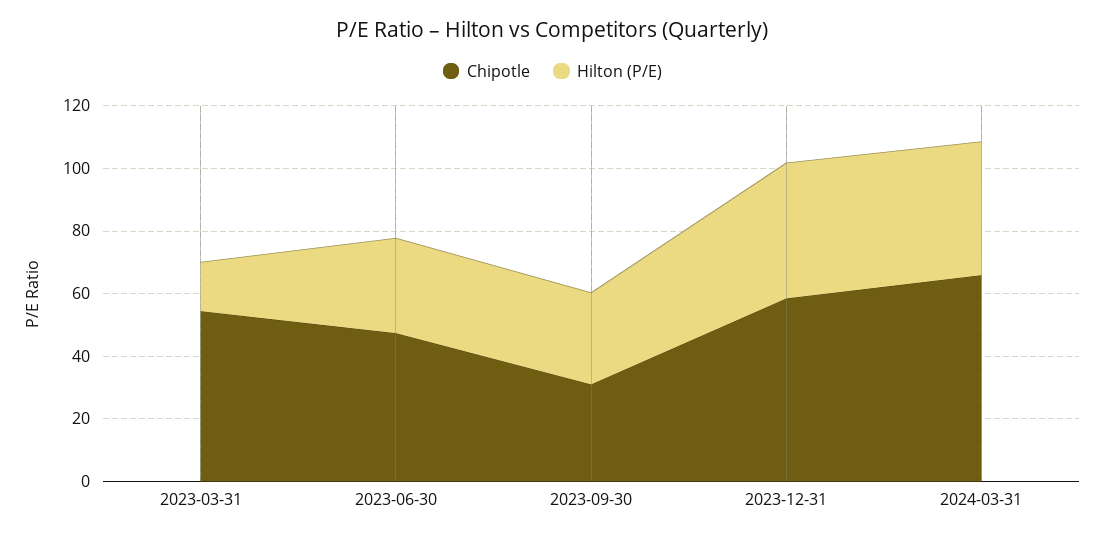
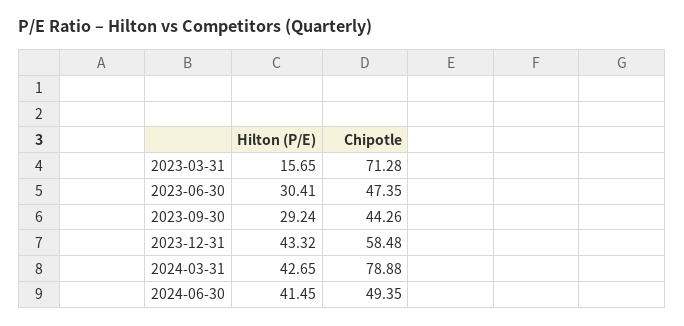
Chipotle, 2023-03-31: 55 -> 71.28
Chipotle, 2023-09-30: 30 -> 44.26
Chipotle, 2024-03-31: 65 -> 78.88
Hilton (P/E), 2024-06-30: none -> 41.45
Chipotle, 2024-06-30: none -> 49.35

